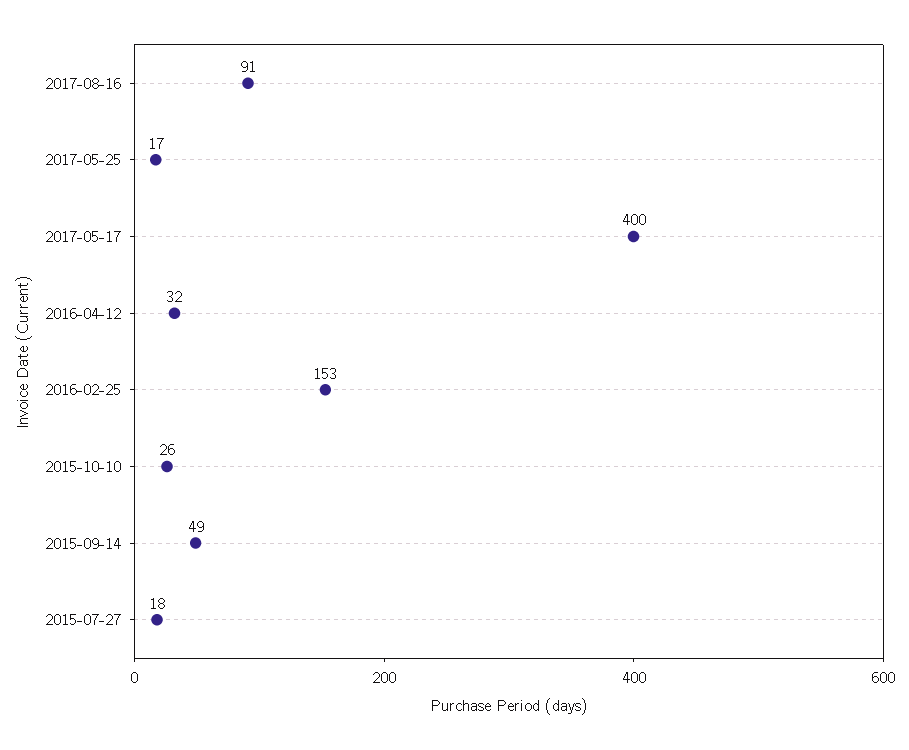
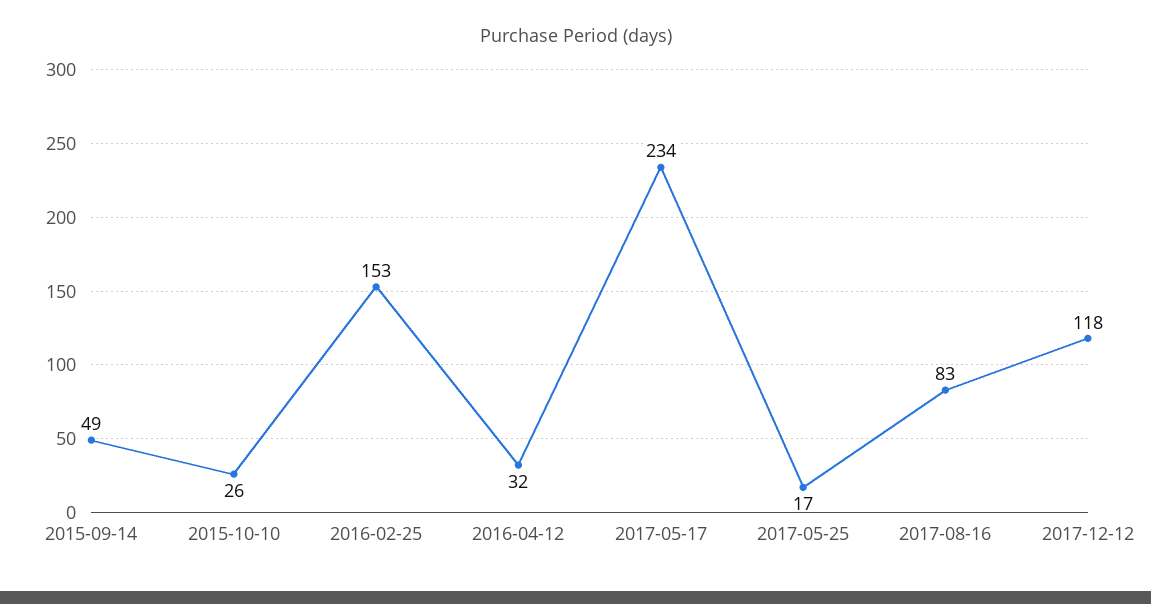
2017-08-16: 91 -> 83
2017-05-17: 400 -> 234
2015-07-27: 18 -> none
2017-12-12: none -> 118

